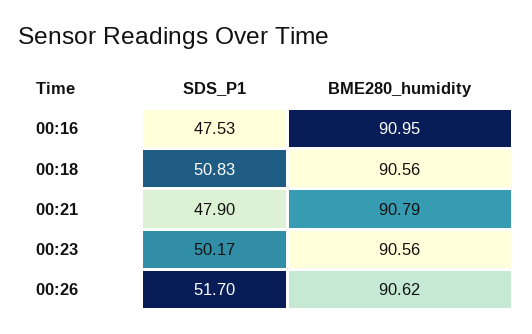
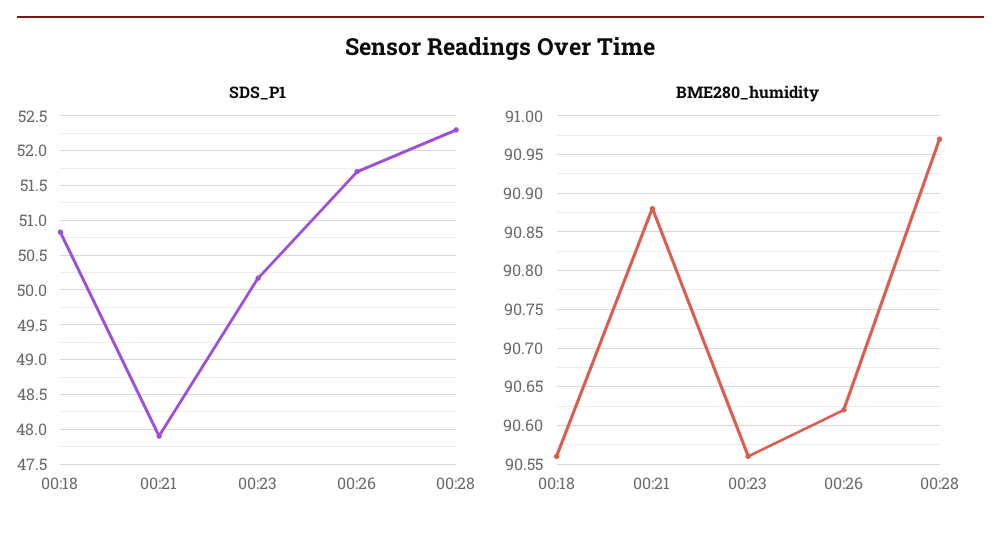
SDS_P1, 00:16: 47.53 -> none
BME280_humidity, 00:16: 90.95 -> none
BME280_humidity, 00:21: 90.79 -> 90.88
SDS_P1, 00:28: none -> 52.3
BME280_humidity, 00:28: none -> 90.97

